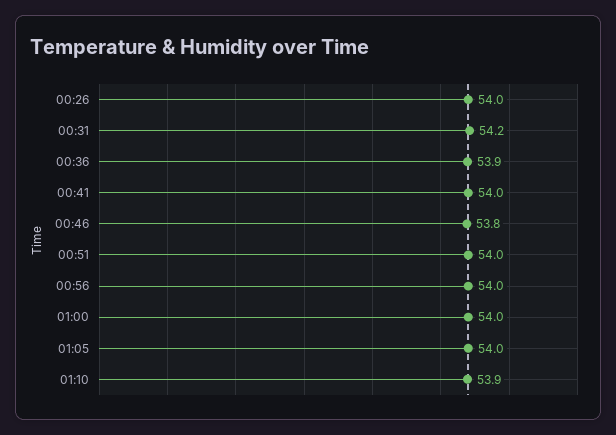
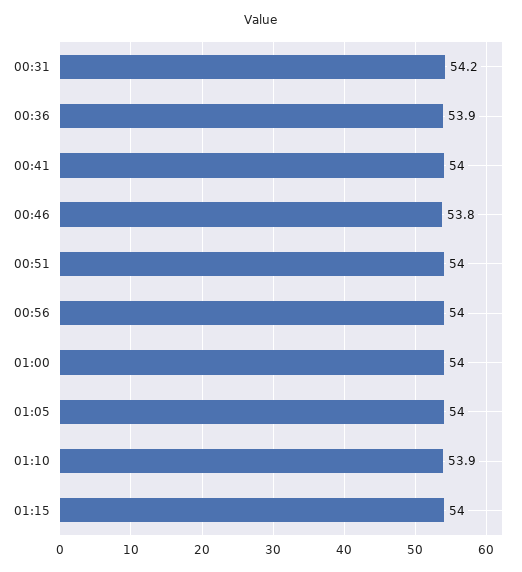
00:26: 54 -> none
01:15: none -> 54

